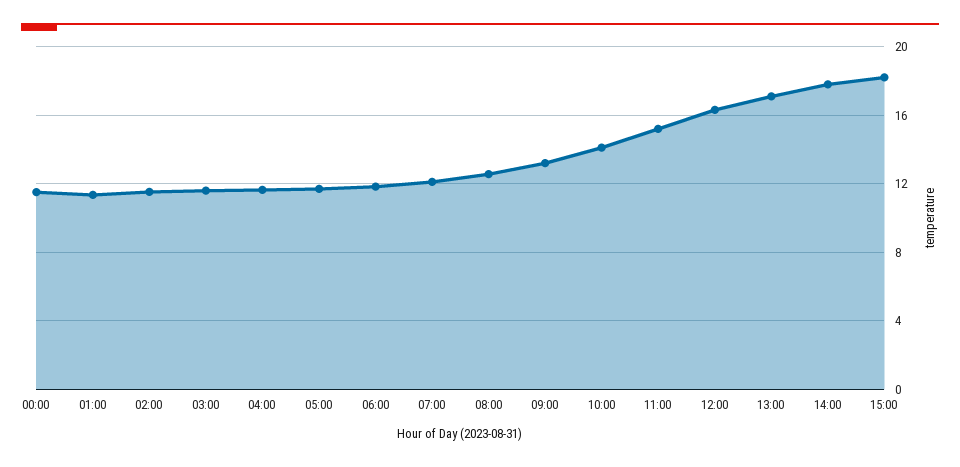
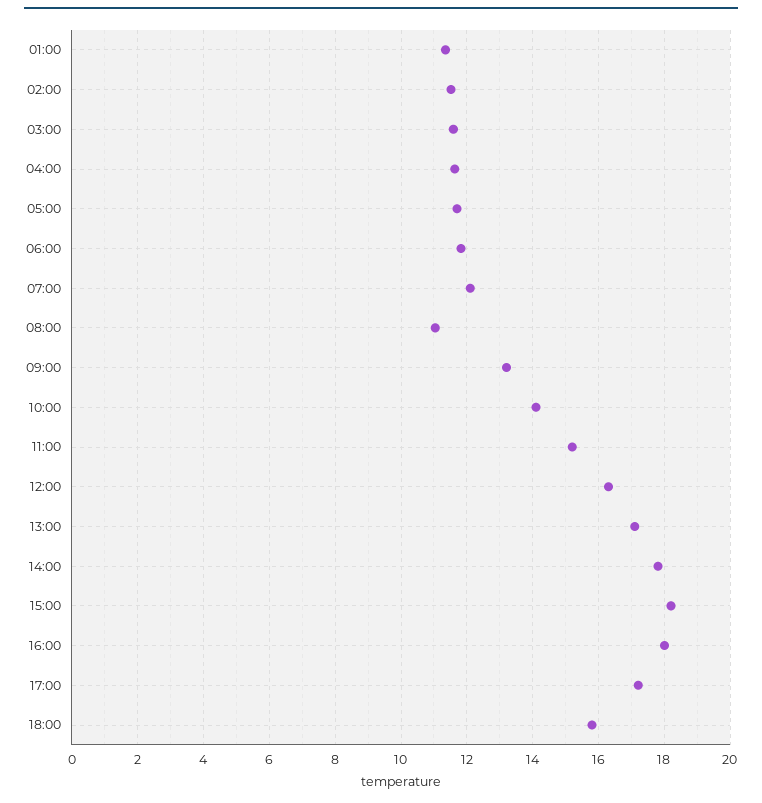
00:00: 11.5 -> none
08:00: 12.5 -> 11
16:00: none -> 18
17:00: none -> 17.2
18:00: none -> 15.8

